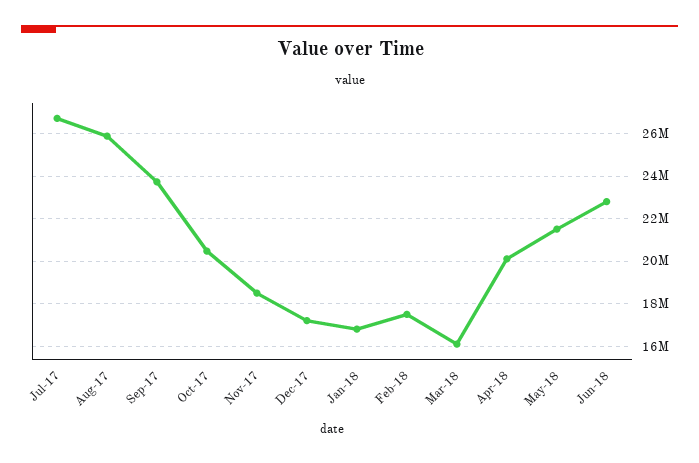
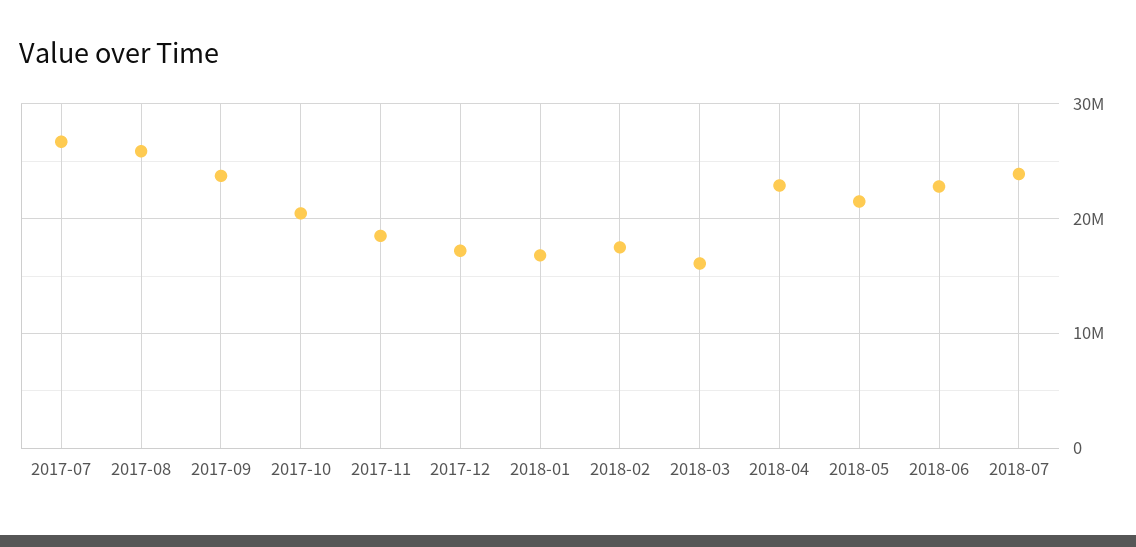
Apr-18: 20000000 -> 23000000
2018-07: none -> 24000000

